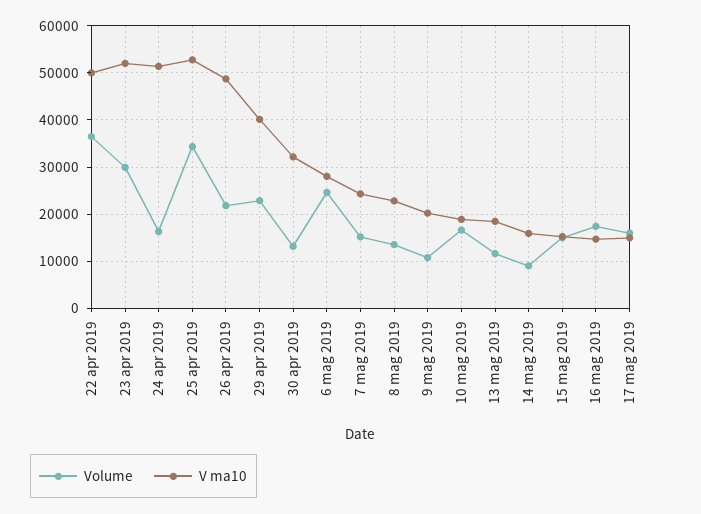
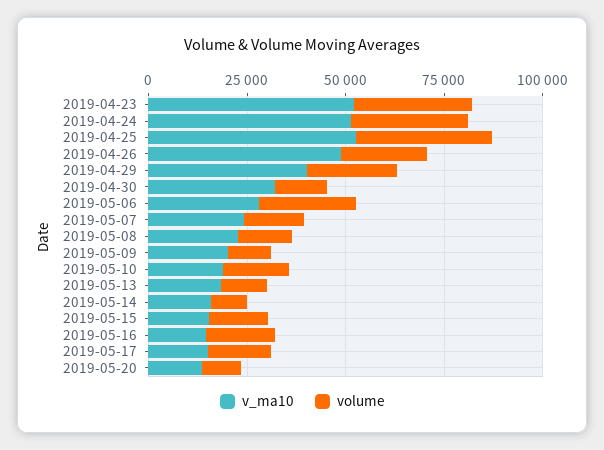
Volume, 22 apr 2019: 36000 -> none
V ma10, 22 apr 2019: 50000 -> none
Volume, 24 apr 2019: 16000 -> 30000
V ma10, 2019-05-20: none -> 15000
Volume, 2019-05-20: none -> 10000

